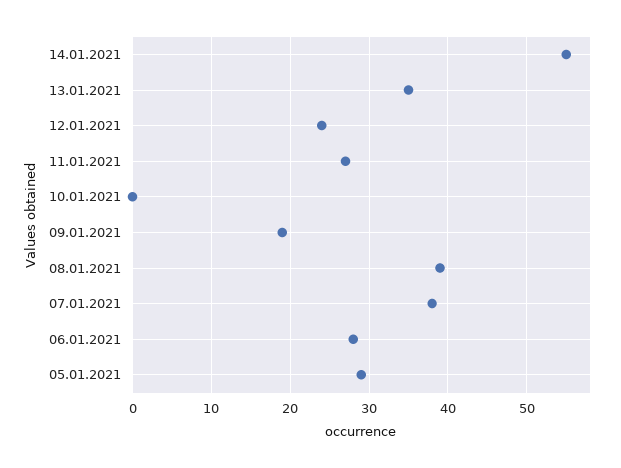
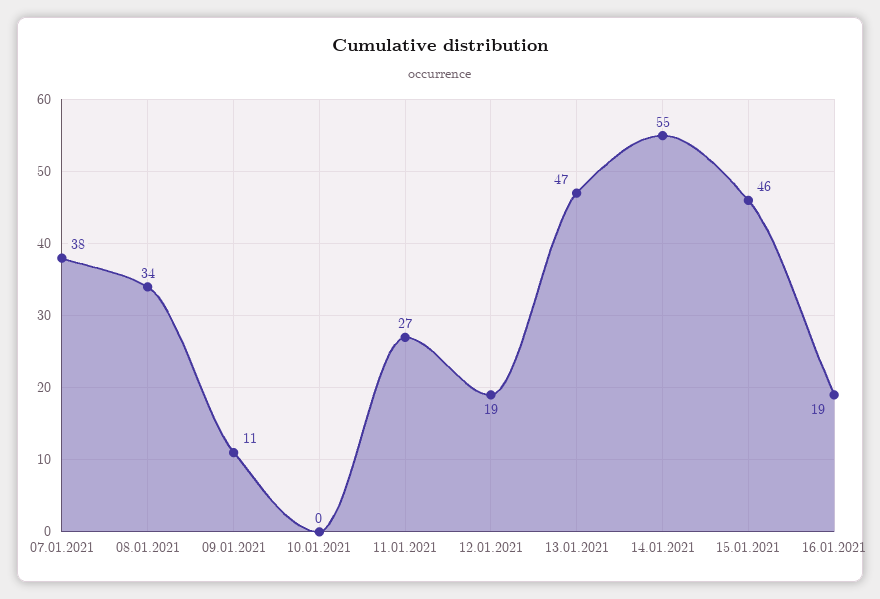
13.01.2021: 35 -> 47
12.01.2021: 24 -> 19
09.01.2021: 19 -> 11
08.01.2021: 39 -> 34
06.01.2021: 28 -> none
05.01.2021: 29 -> none
15.01.2021: none -> 46
16.01.2021: none -> 19

